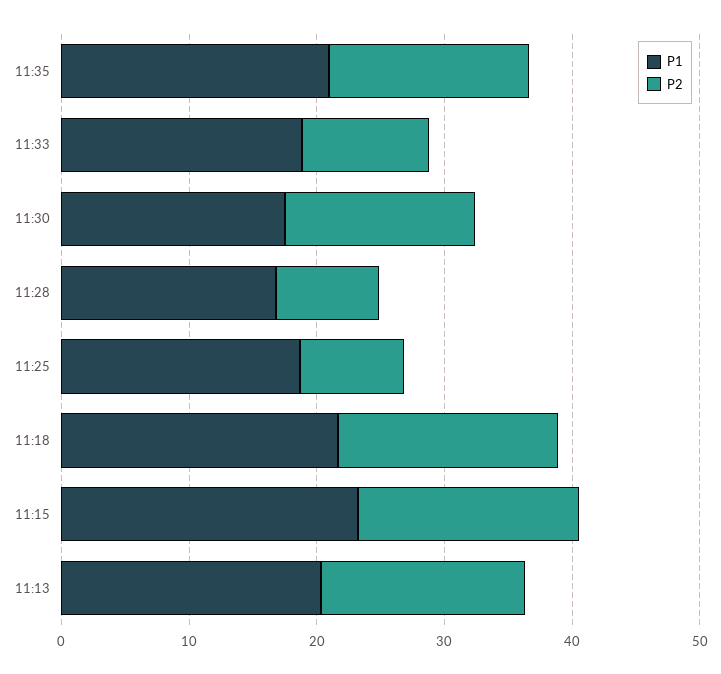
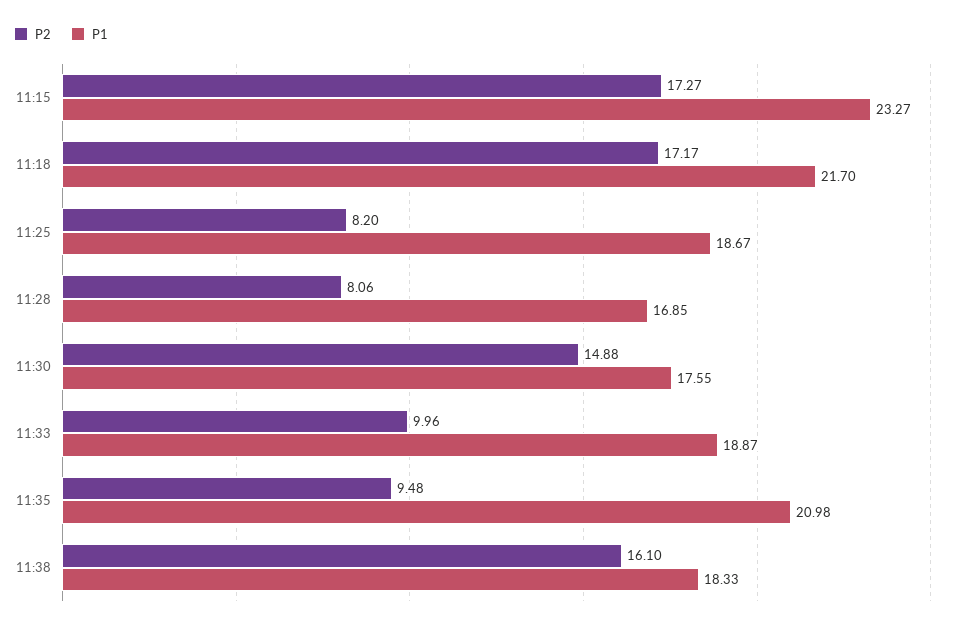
P2, 11:35: 16 -> 9.48
P1, 11:13: 20 -> none
P2, 11:13: 16 -> none
P2, 11:38: none -> 16.1
P1, 11:38: none -> 18.33

